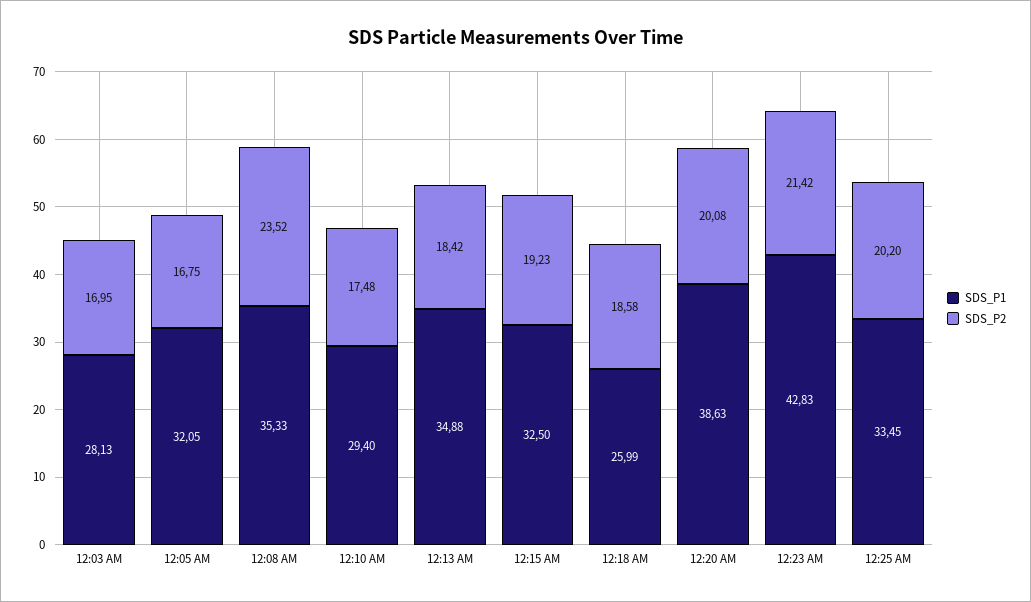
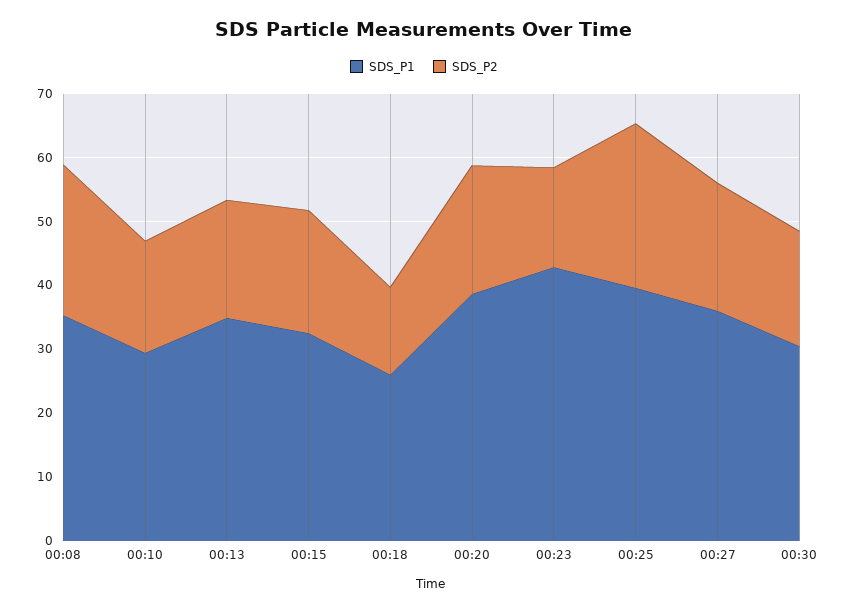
SDS_P1, 12:03 AM: 28.13 -> none
SDS_P2, 12:03 AM: 16.95 -> none
SDS_P1, 12:05 AM: 32.05 -> none
SDS_P2, 12:05 AM: 16.75 -> none
SDS_P2, 12:18 AM: 18.58 -> 14
SDS_P2, 12:23 AM: 21.42 -> 16
SDS_P1, 12:25 AM: 33.45 -> 40
SDS_P2, 12:25 AM: 20.2 -> 26
SDS_P1, 00:27: none -> 36
SDS_P2, 00:27: none -> 20
SDS_P1, 00:30: none -> 30
SDS_P2, 00:30: none -> 18

